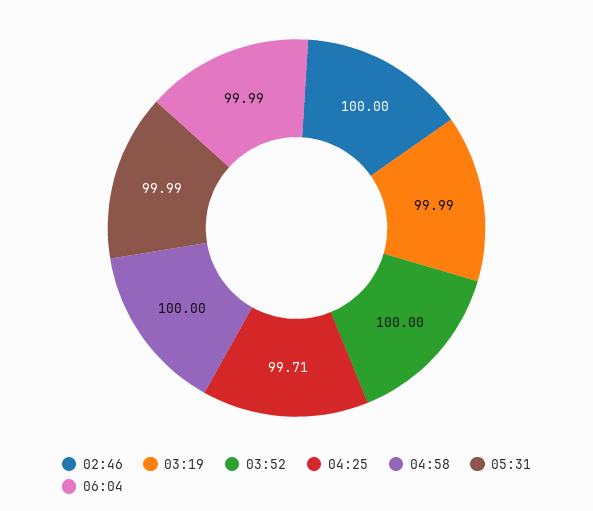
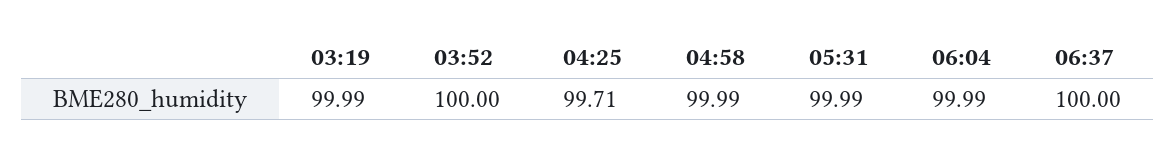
02:46: 100 -> none
04:58: 100 -> 99.99
06:37: none -> 100

